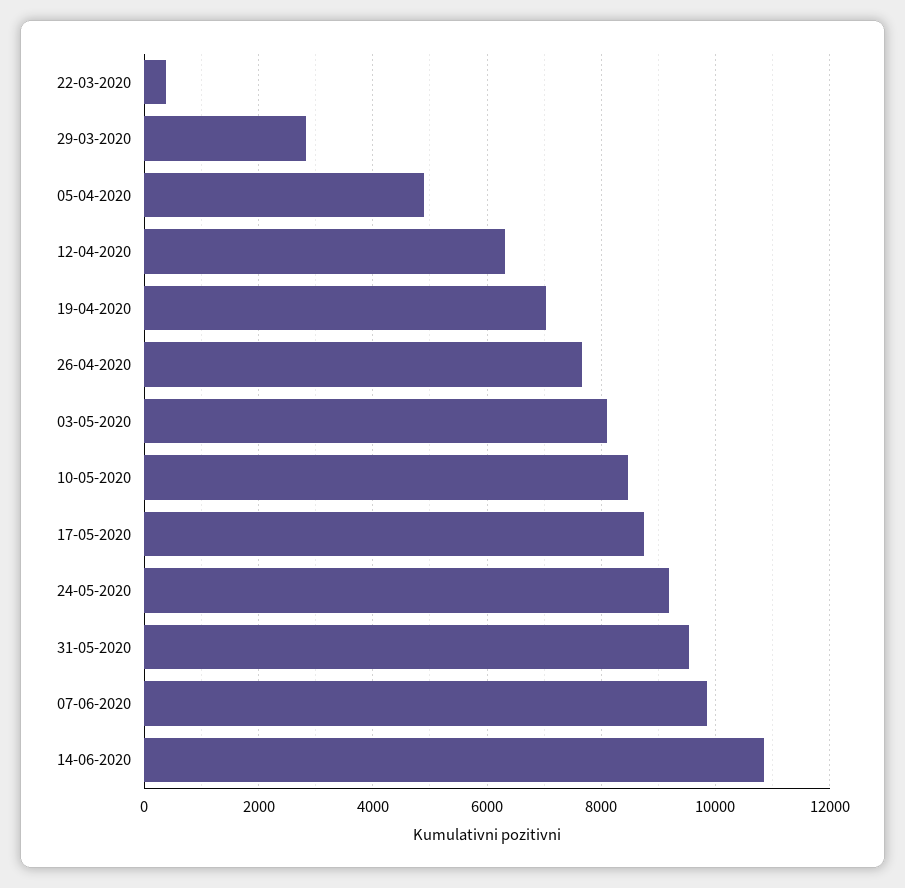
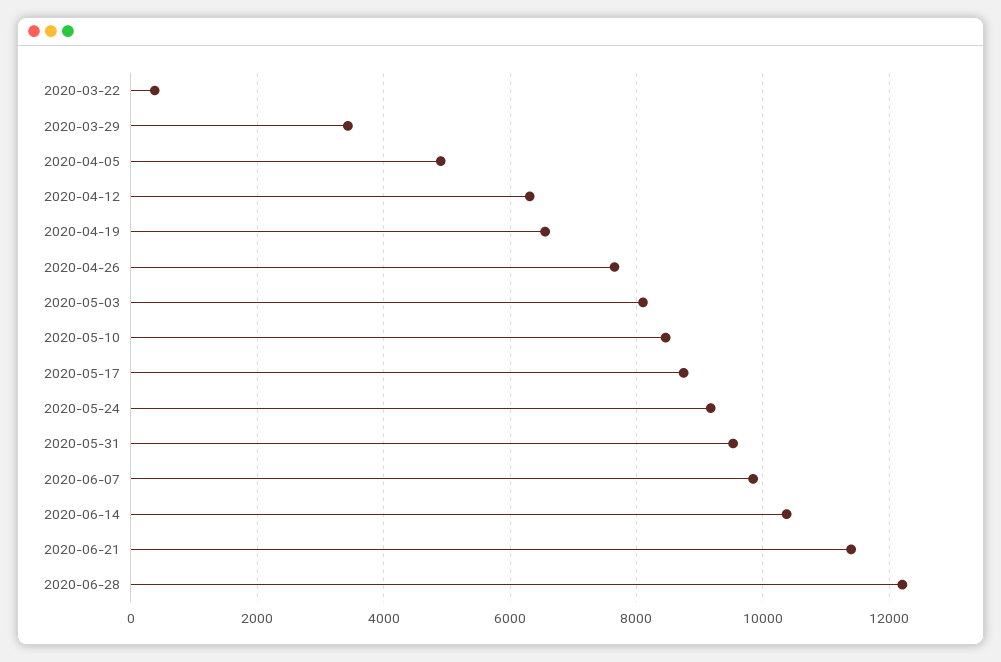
29-03-2020: 2800 -> 3400
19-04-2020: 7000 -> 6600
14-06-2020: 10800 -> 10400
2020-06-21: none -> 11400
2020-06-28: none -> 12200

